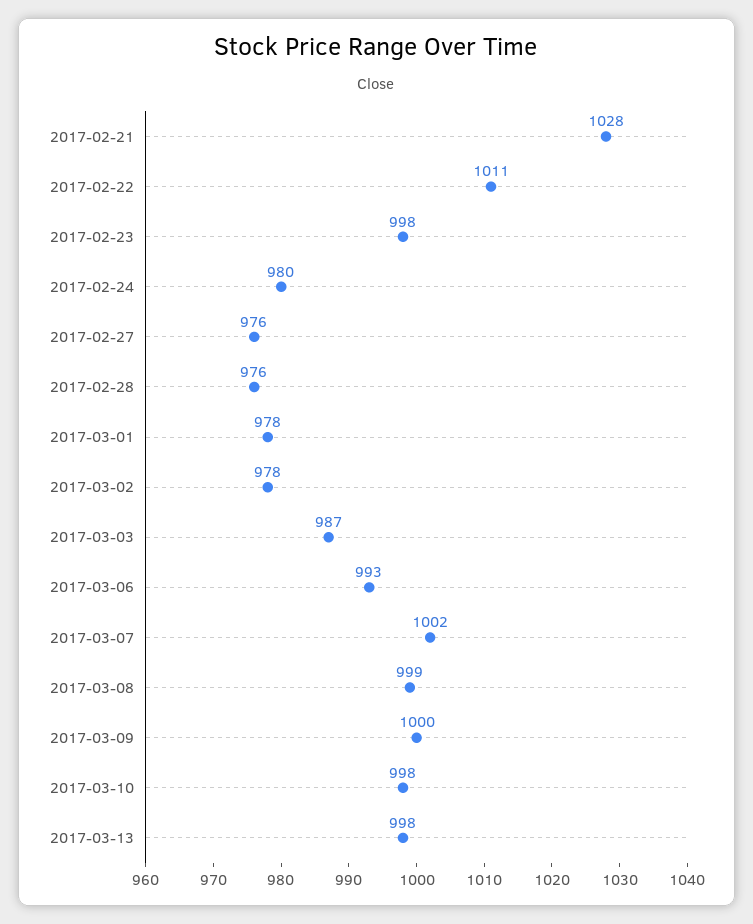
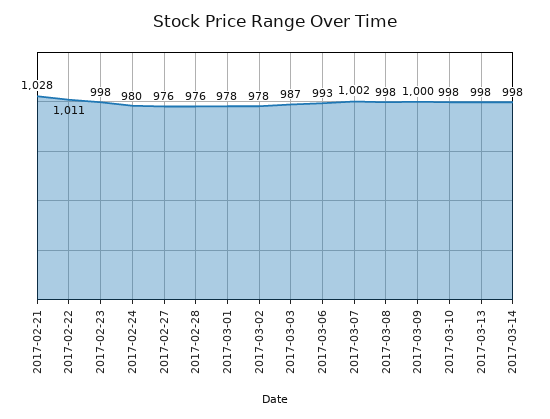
2017-03-08: 999 -> 998
2017-03-14: none -> 998

